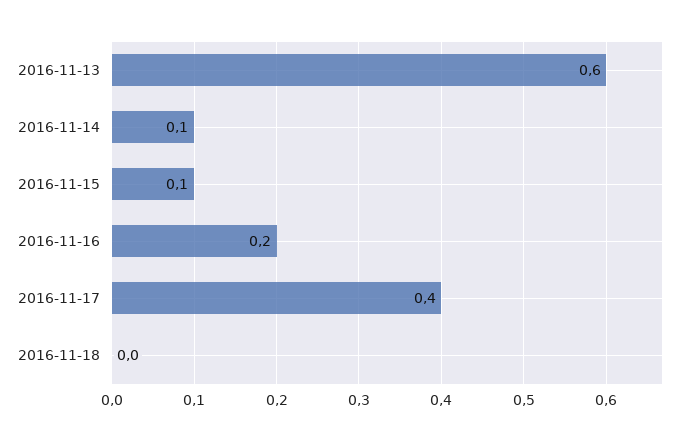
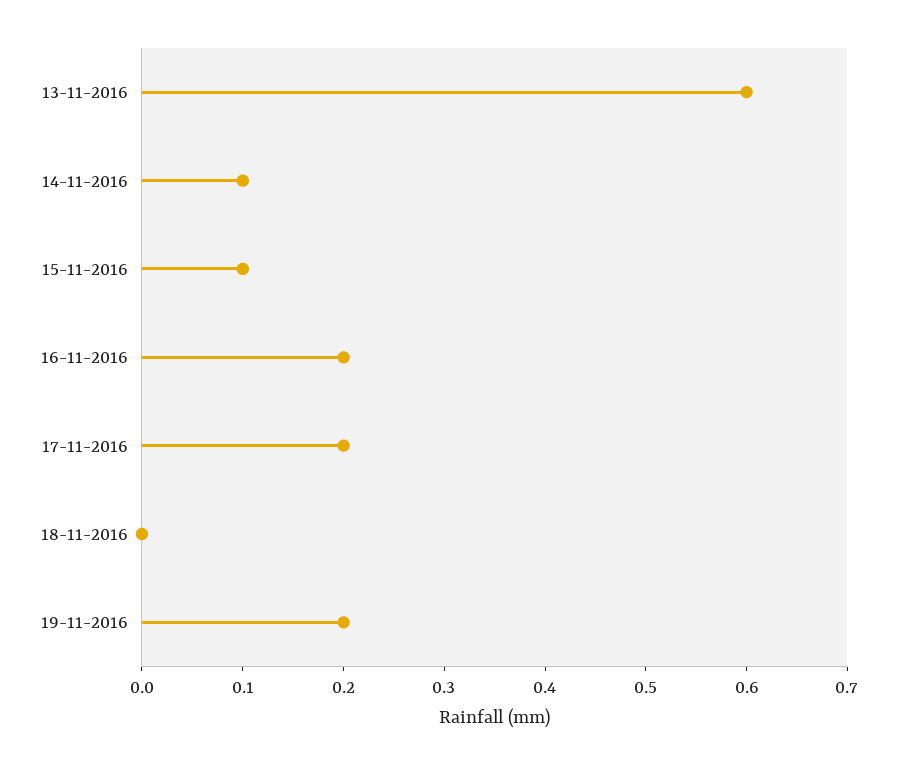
2016-11-17: 0.4 -> 0.2
19-11-2016: none -> 0.2

